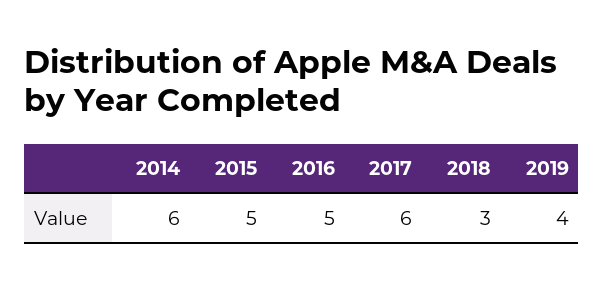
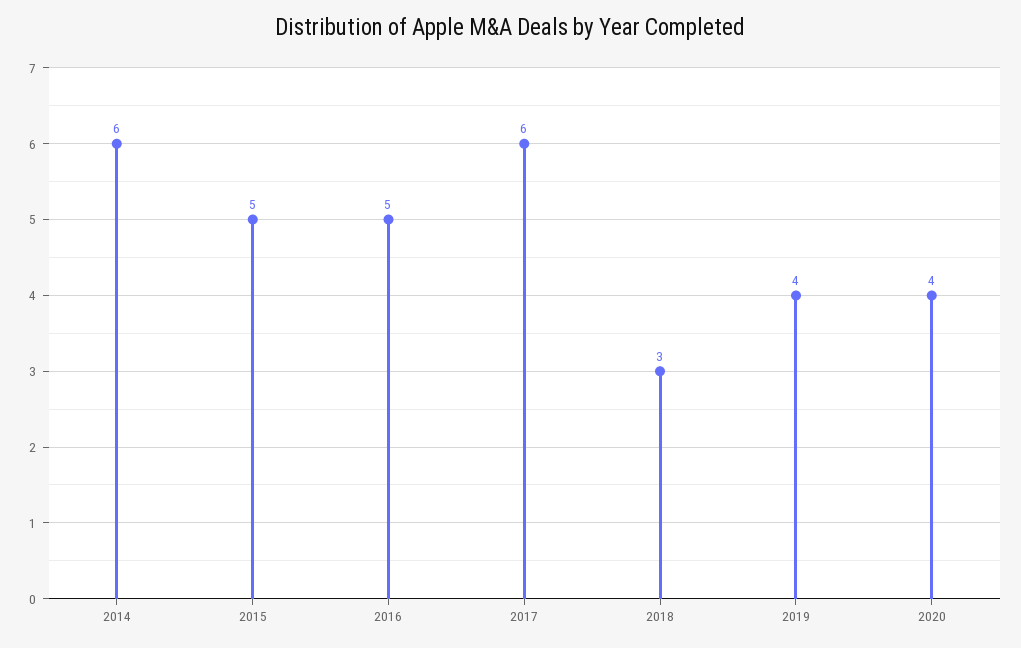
2020: none -> 4

